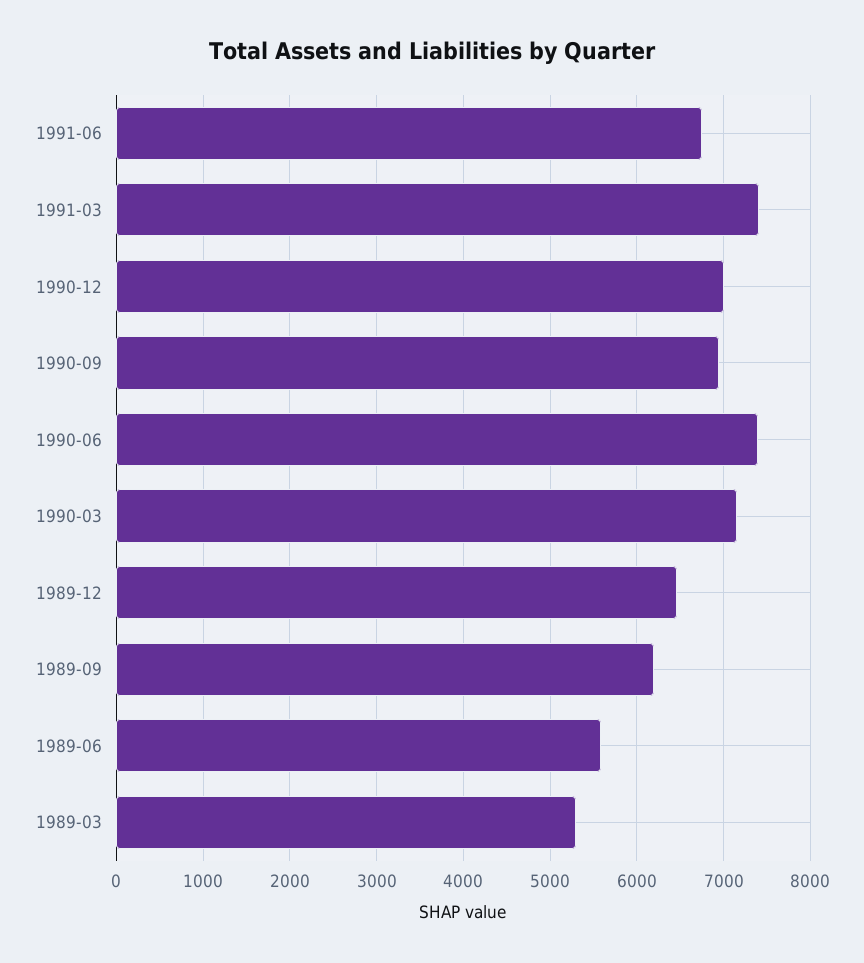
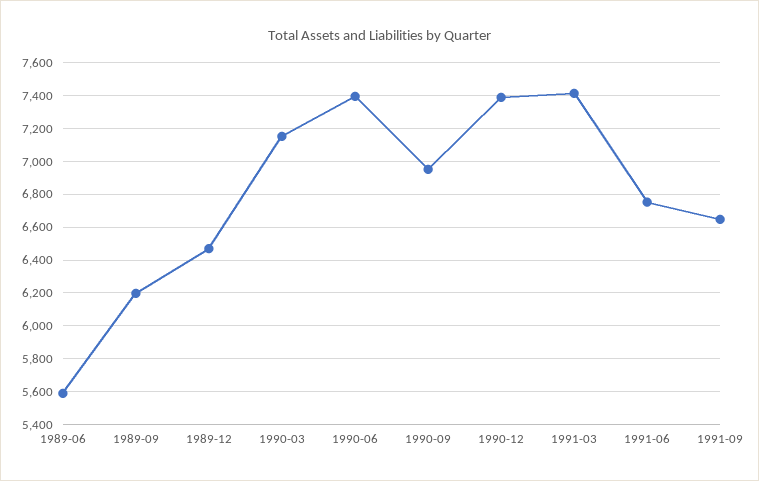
1990-12: 7000 -> 7400
1989-03: 5300 -> none
1991-09: none -> 6650

